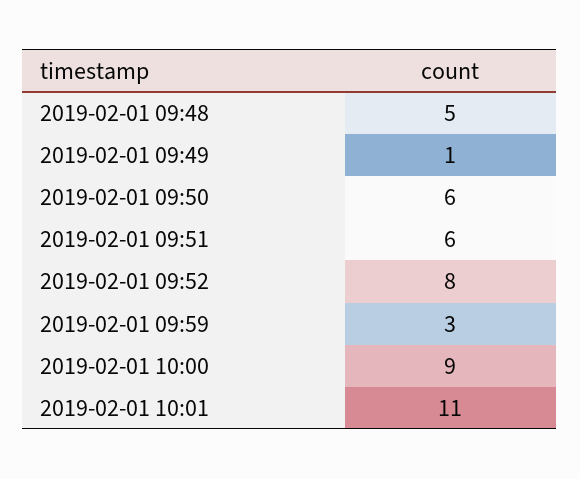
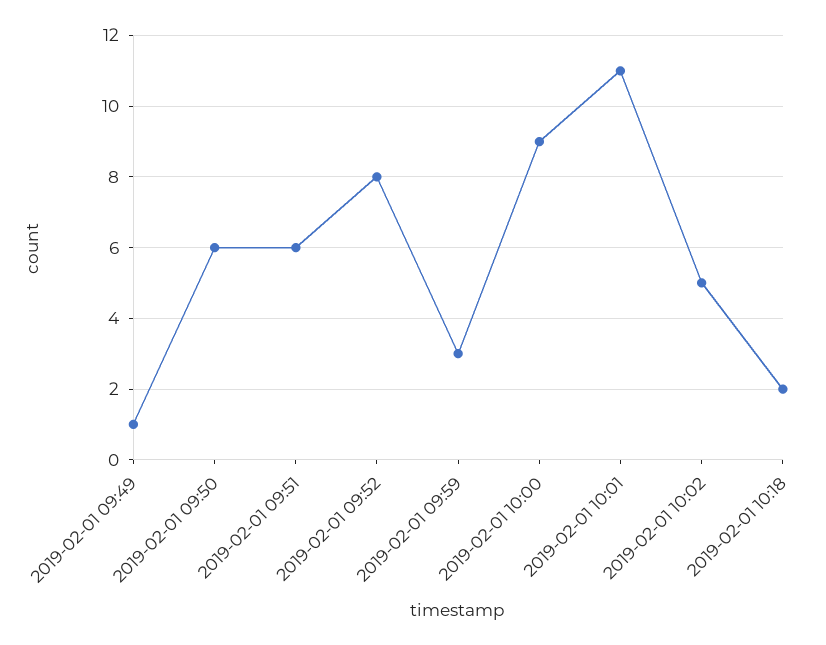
2019-02-01 09:48: 5 -> none
2019-02-01 10:02: none -> 5
2019-02-01 10:18: none -> 2

